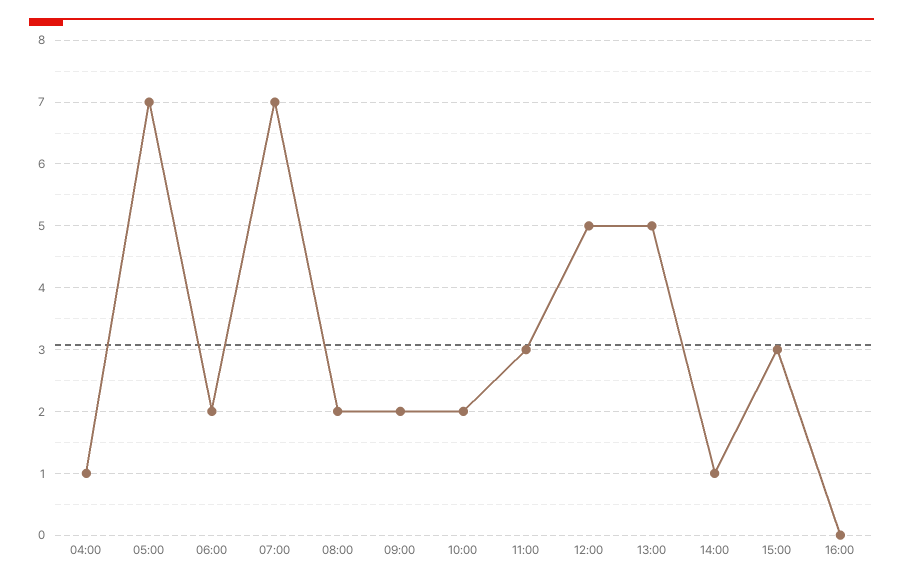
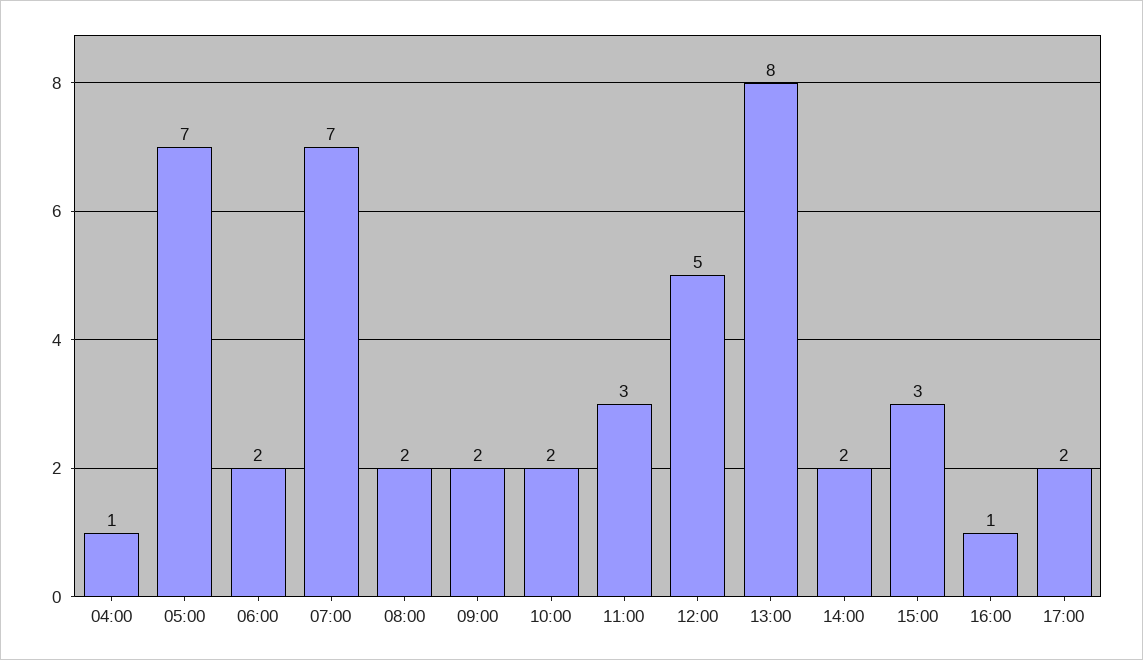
13:00: 5 -> 8
14:00: 1 -> 2
16:00: 0 -> 1
17:00: none -> 2

